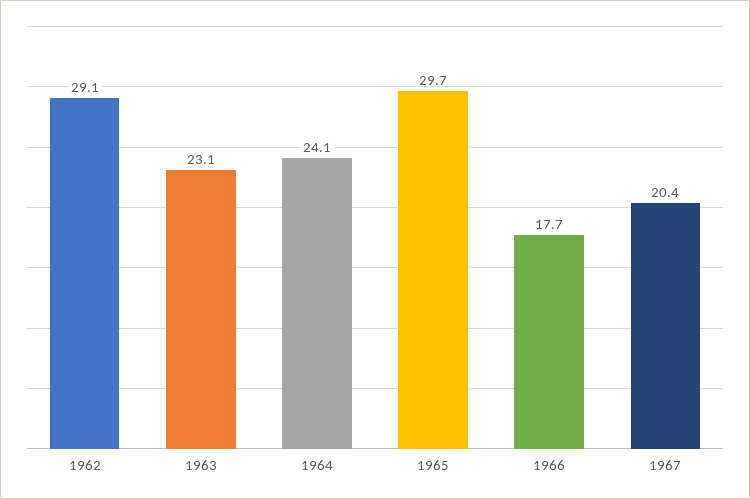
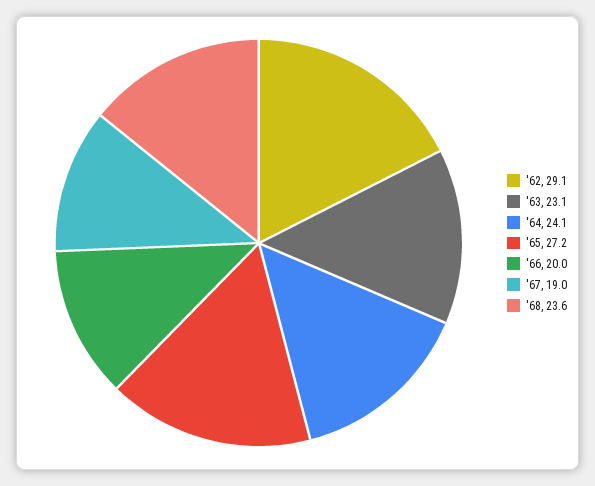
1965: 29.7 -> 27.2
1966: 17.7 -> 20
1967: 20.4 -> 19
'68: none -> 23.6

